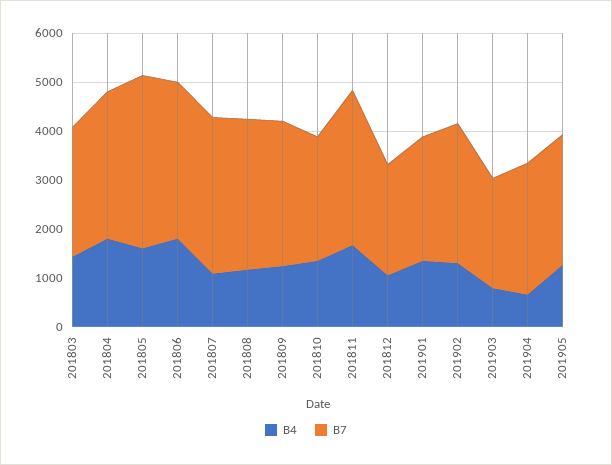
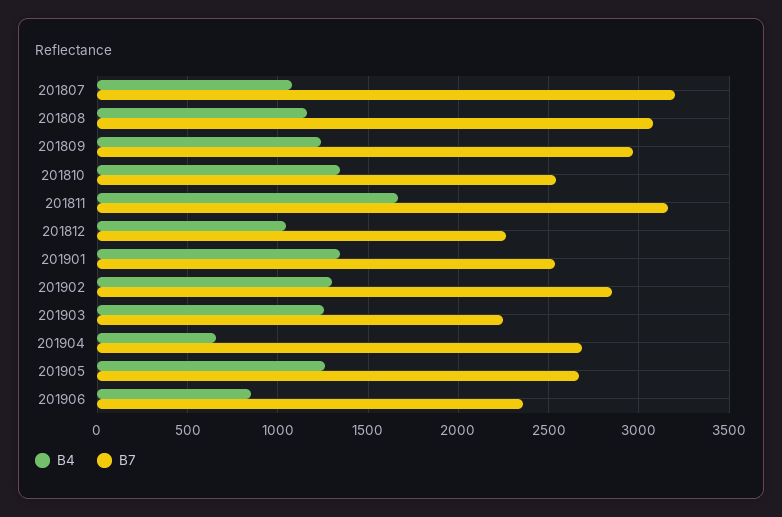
B4, 201803: 1400 -> none
B7, 201803: 2600 -> none
B4, 201804: 1800 -> none
B7, 201804: 3000 -> none
B4, 201805: 1600 -> none
B7, 201805: 3600 -> none
B4, 201806: 1800 -> none
B7, 201806: 3200 -> none
B4, 201903: 800 -> 1250
B4, 201906: none -> 850
B7, 201906: none -> 2350

